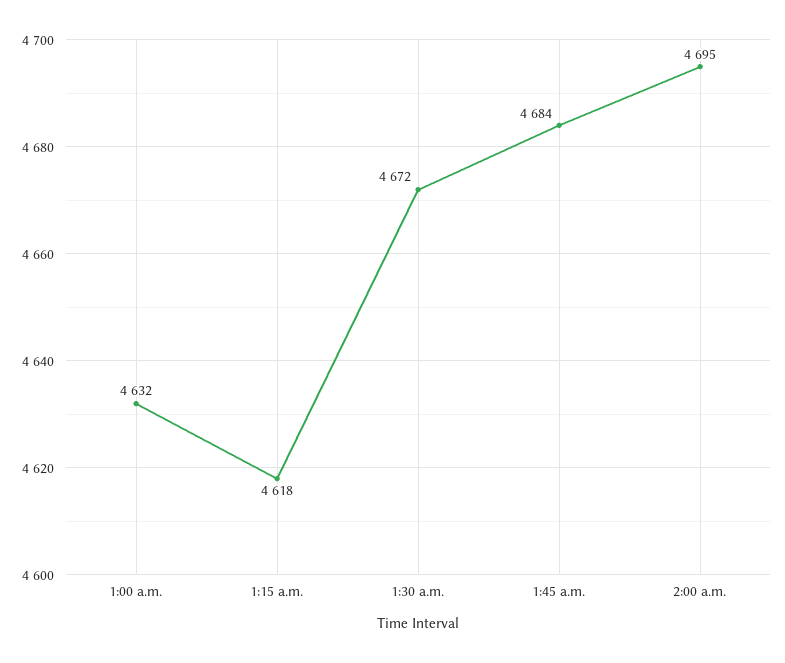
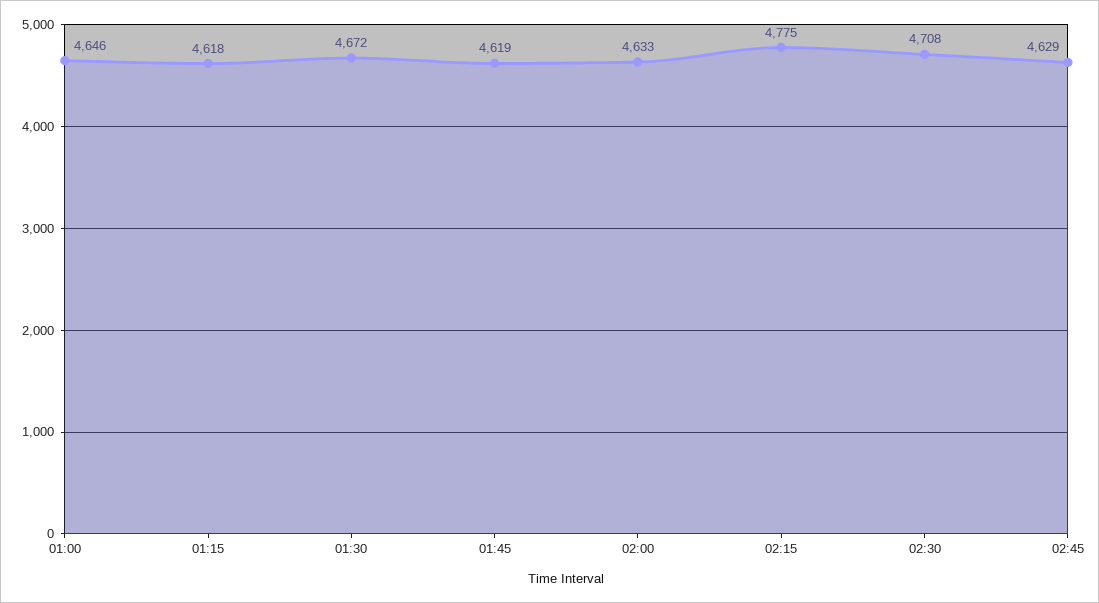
1:00 a.m.: 4632 -> 4646
1:45 a.m.: 4684 -> 4619
2:00 a.m.: 4695 -> 4633
02:15: none -> 4775
02:30: none -> 4708
02:45: none -> 4629

